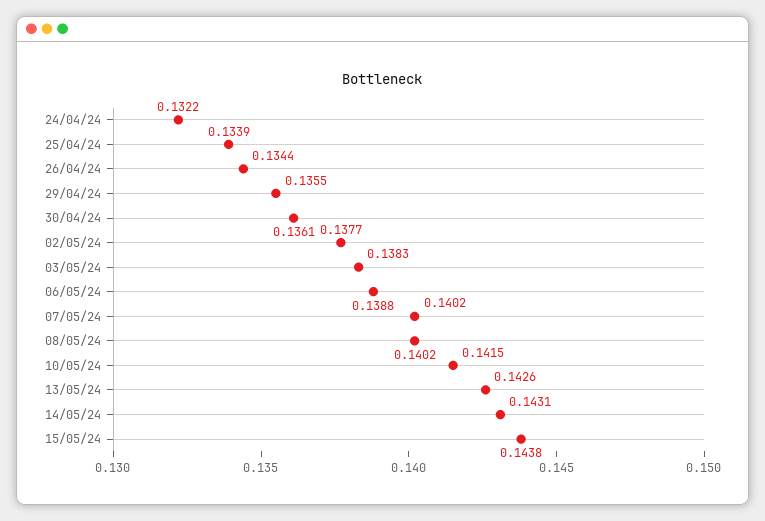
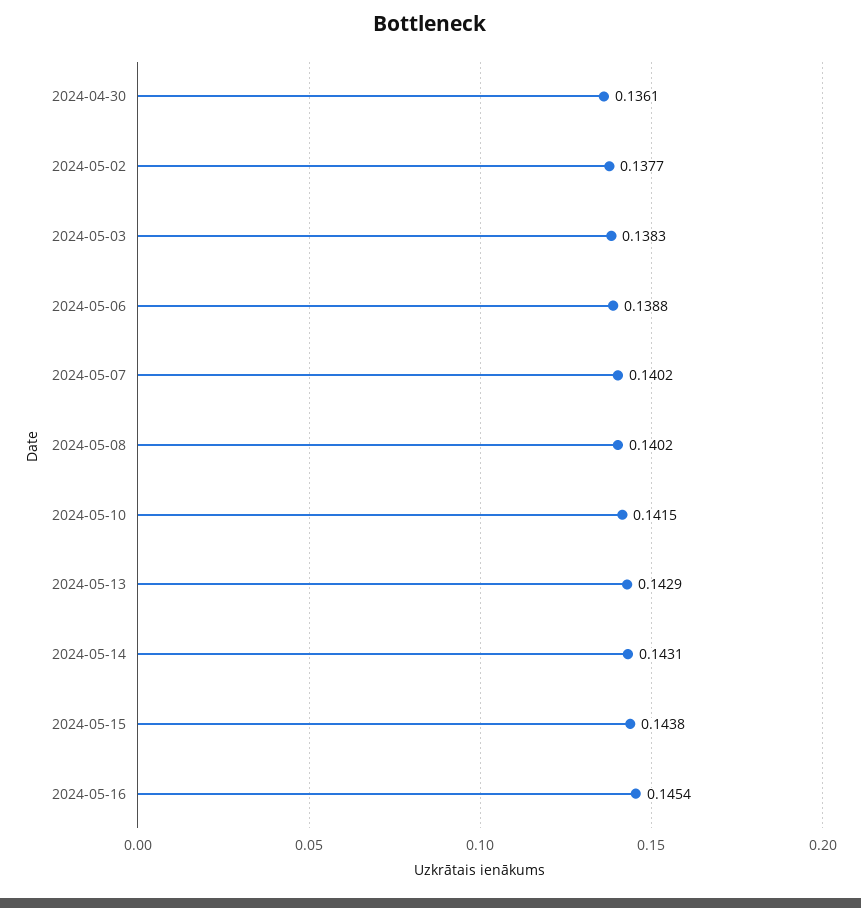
24/04/24: 0.1322 -> none
25/04/24: 0.1339 -> none
26/04/24: 0.1344 -> none
29/04/24: 0.1355 -> none
13/05/24: 0.1426 -> 0.1429
2024-05-16: none -> 0.1454

